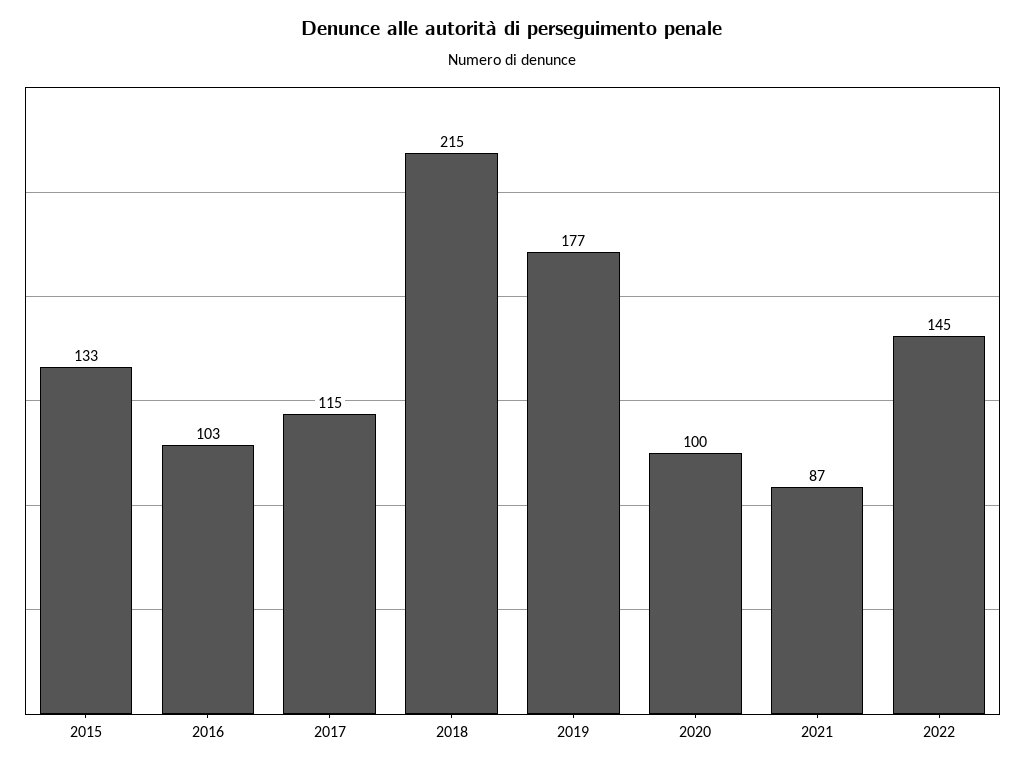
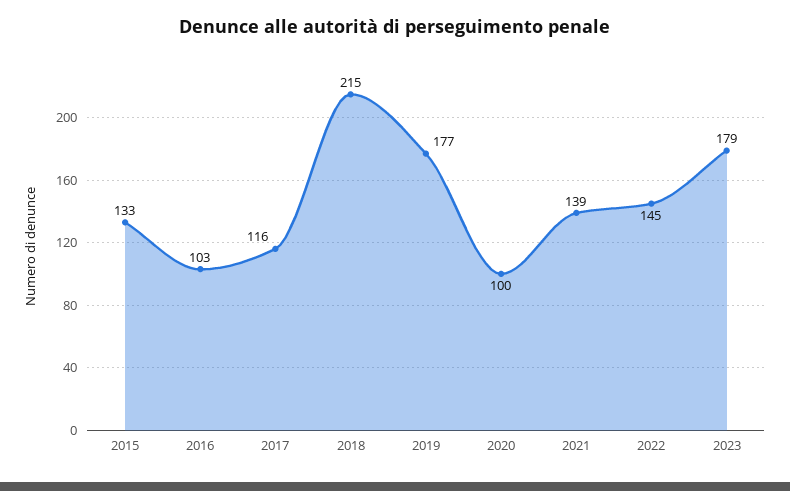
2017: 115 -> 116
2021: 87 -> 139
2023: none -> 179

